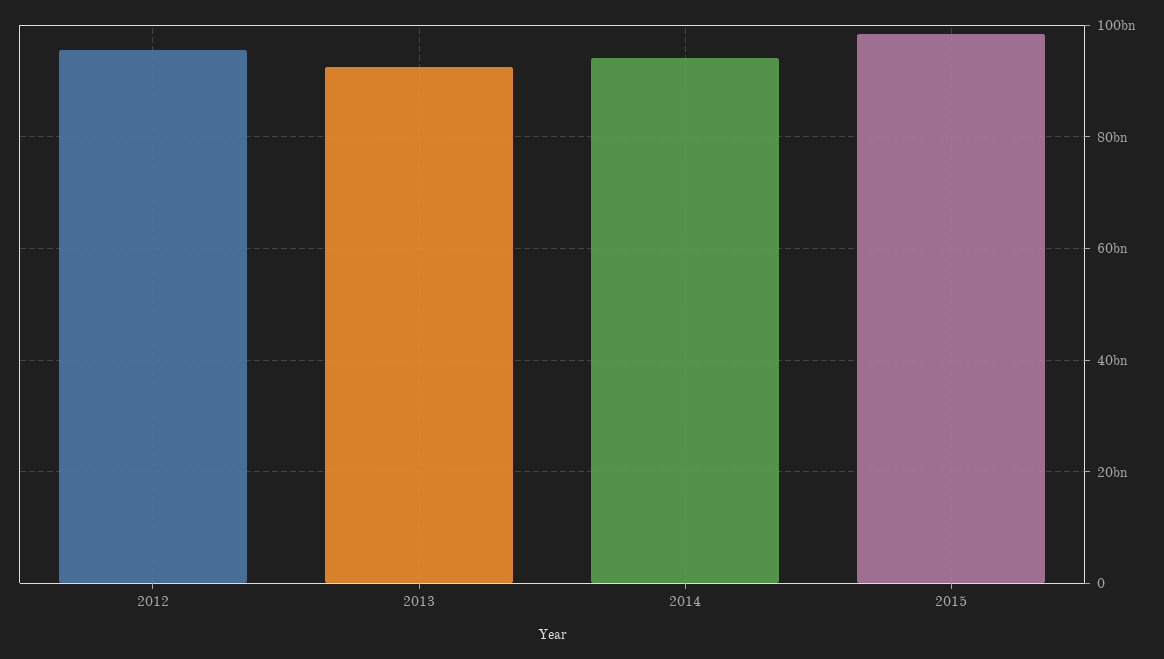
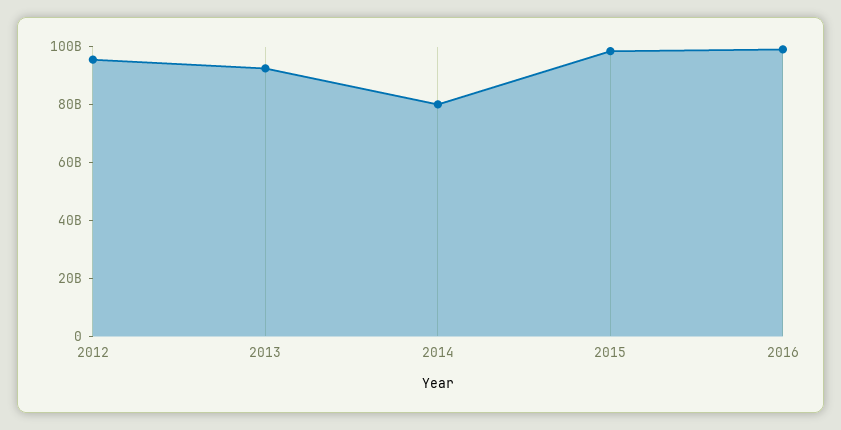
2014: 94000000000 -> 80000000000
2016: none -> 100000000000

